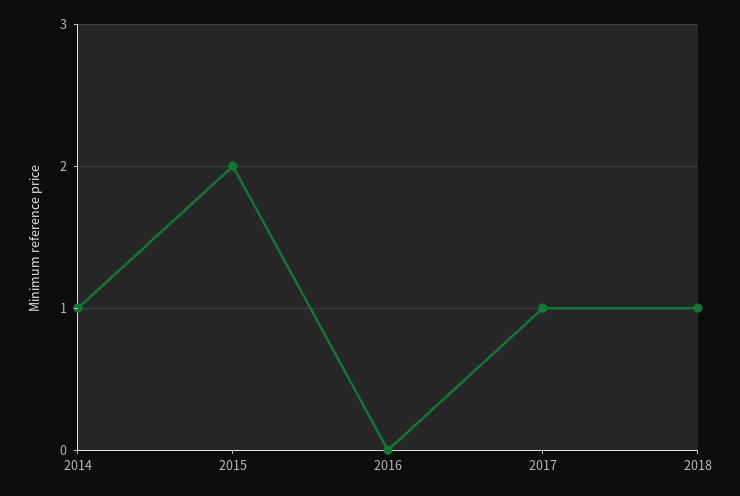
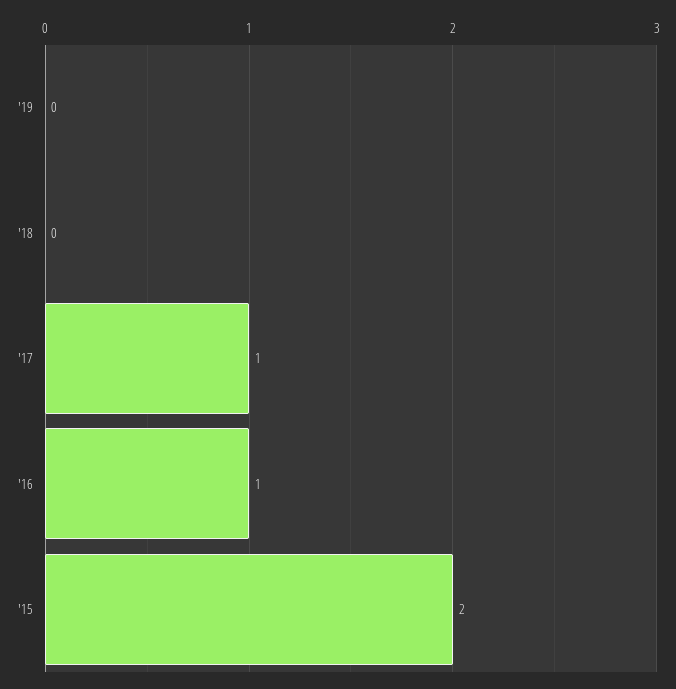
2014: 1 -> none
2016: 0 -> 1
2018: 1 -> 0
'19: none -> 0

